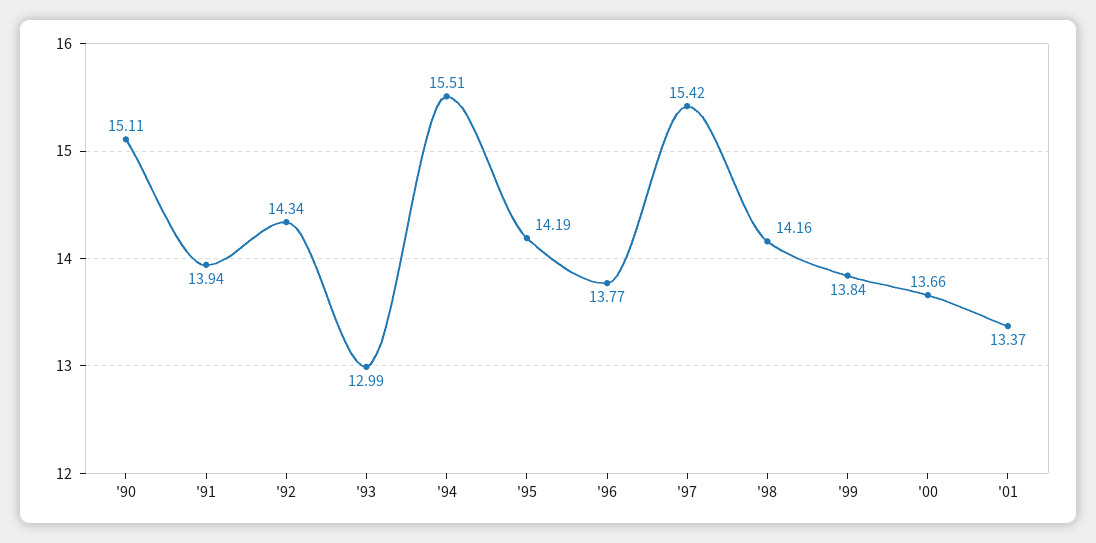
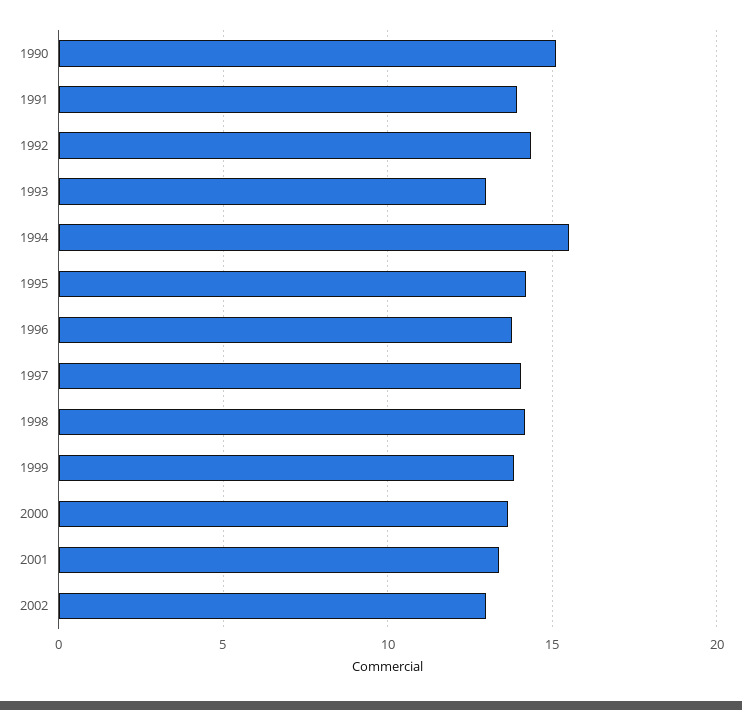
'97: 15.42 -> 14
2002: none -> 13

